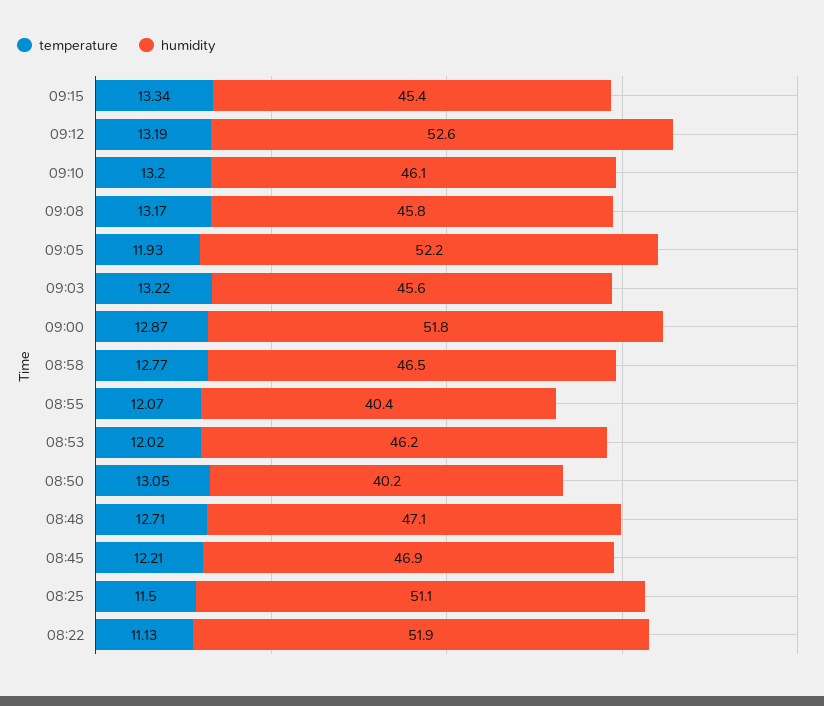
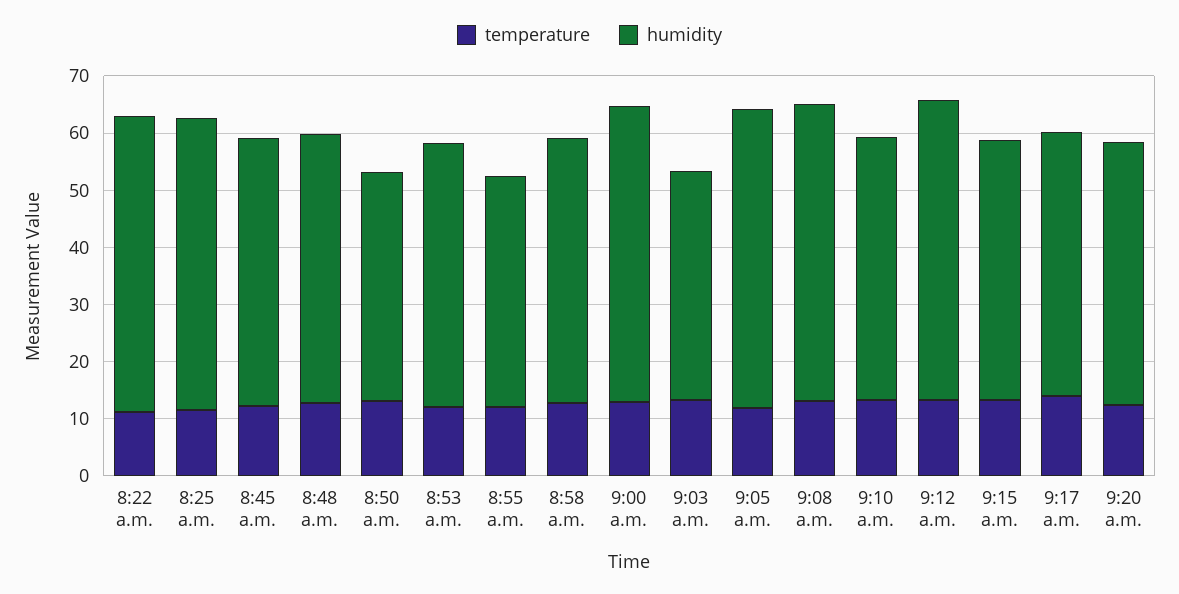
humidity, 09:08: 45.8 -> 52
humidity, 09:03: 45.6 -> 40
temperature, 9:17 a.m.: none -> 14
humidity, 9:17 a.m.: none -> 46
temperature, 9:20 a.m.: none -> 12
humidity, 9:20 a.m.: none -> 46

